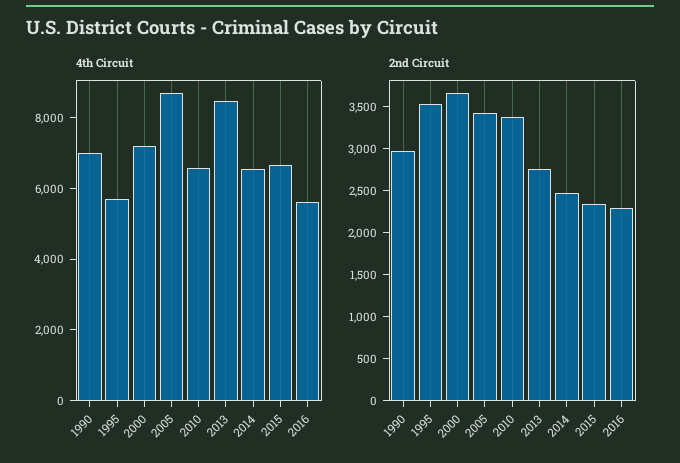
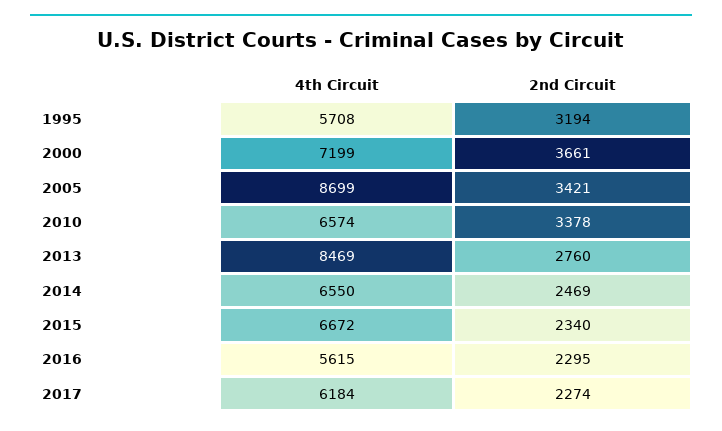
4th Circuit, 1990: 7000 -> none
2nd Circuit, 1990: 3000 -> none
2nd Circuit, 1995: 3500 -> 3194
4th Circuit, 2017: none -> 6184
2nd Circuit, 2017: none -> 2274

